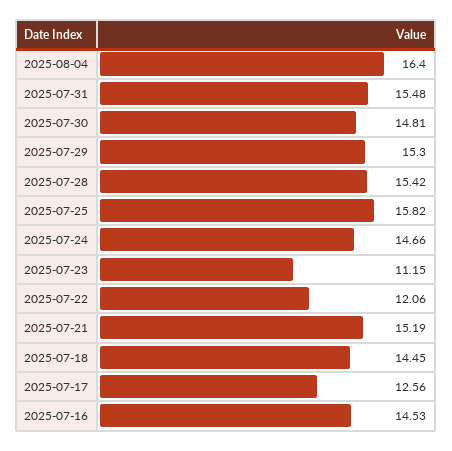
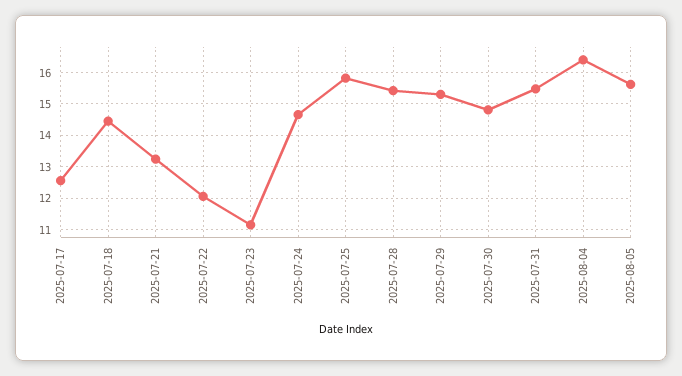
2025-07-21: 15.19 -> 13.2
2025-07-16: 14.53 -> none
2025-08-05: none -> 15.6

